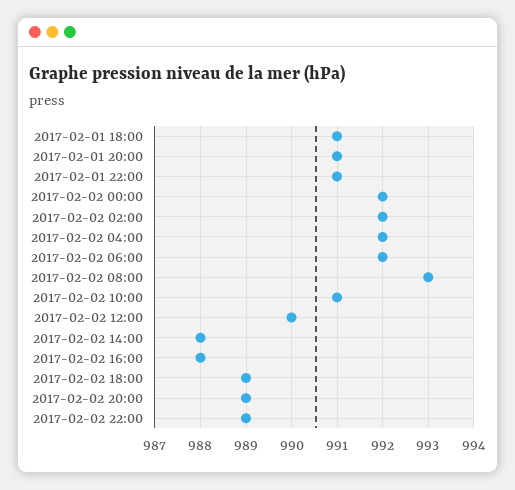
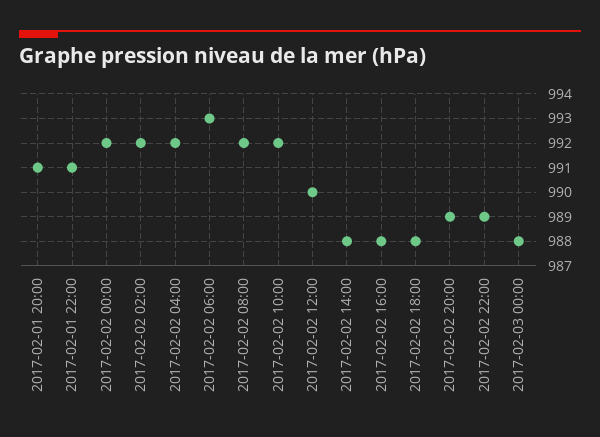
2017-02-01 18:00: 991 -> none
2017-02-02 06:00: 992 -> 993
2017-02-02 08:00: 993 -> 992
2017-02-02 10:00: 991 -> 992
2017-02-02 18:00: 989 -> 988
2017-02-03 00:00: none -> 988

